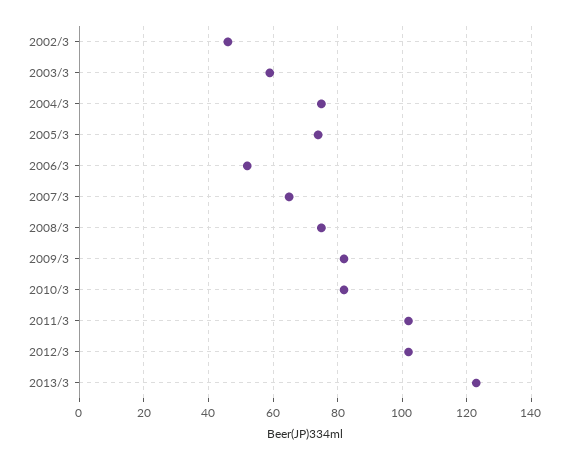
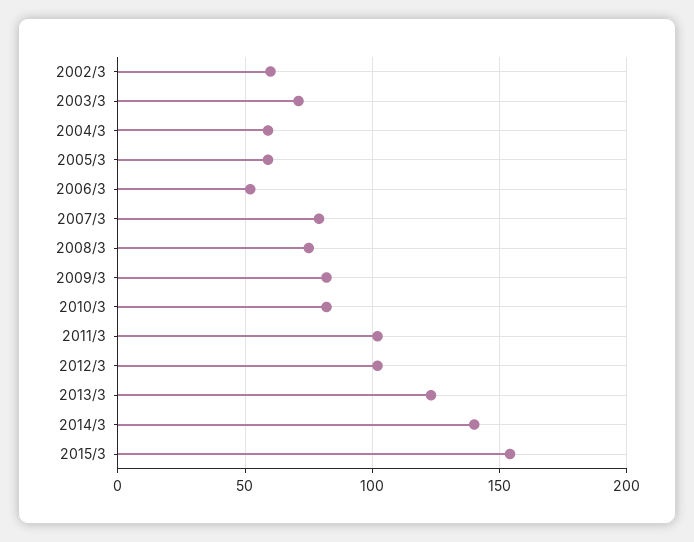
2002/3: 45 -> 60
2003/3: 60 -> 70
2004/3: 75 -> 60
2005/3: 75 -> 60
2007/3: 65 -> 80
2014/3: none -> 140
2015/3: none -> 155

